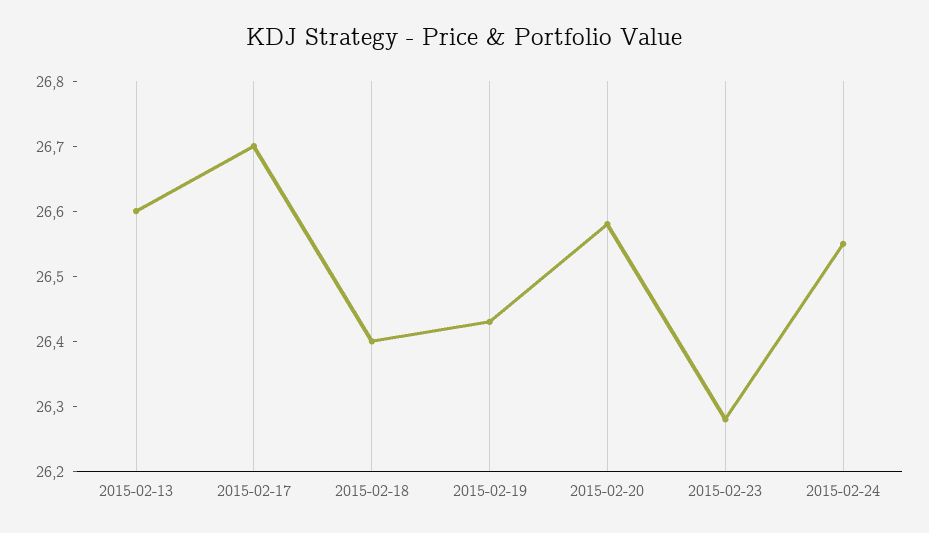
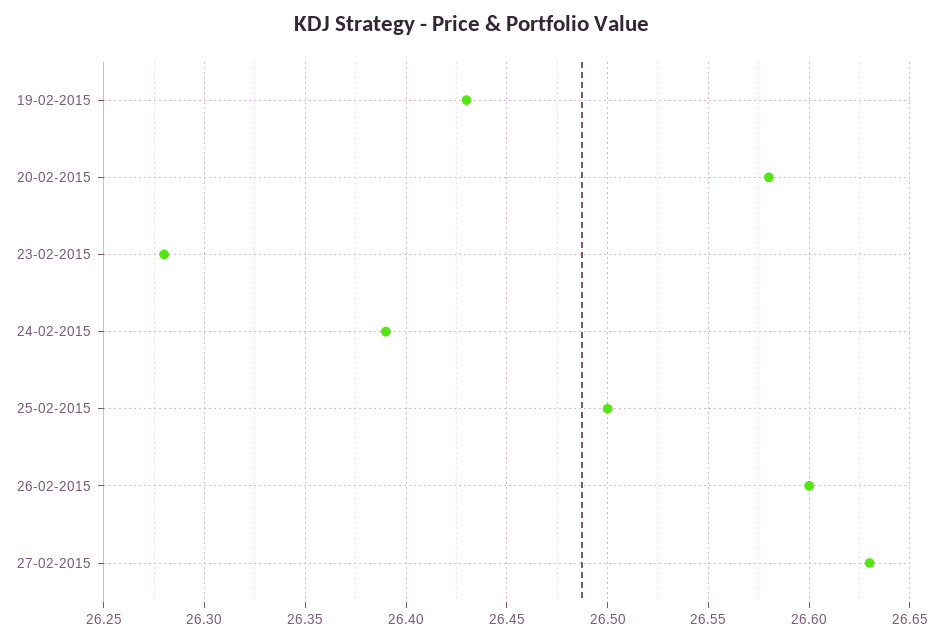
2015-02-13: 26.6 -> none
2015-02-17: 26.7 -> none
2015-02-18: 26.4 -> none
2015-02-24: 26.55 -> 26.39
25-02-2015: none -> 26.5
26-02-2015: none -> 26.6
27-02-2015: none -> 26.63

